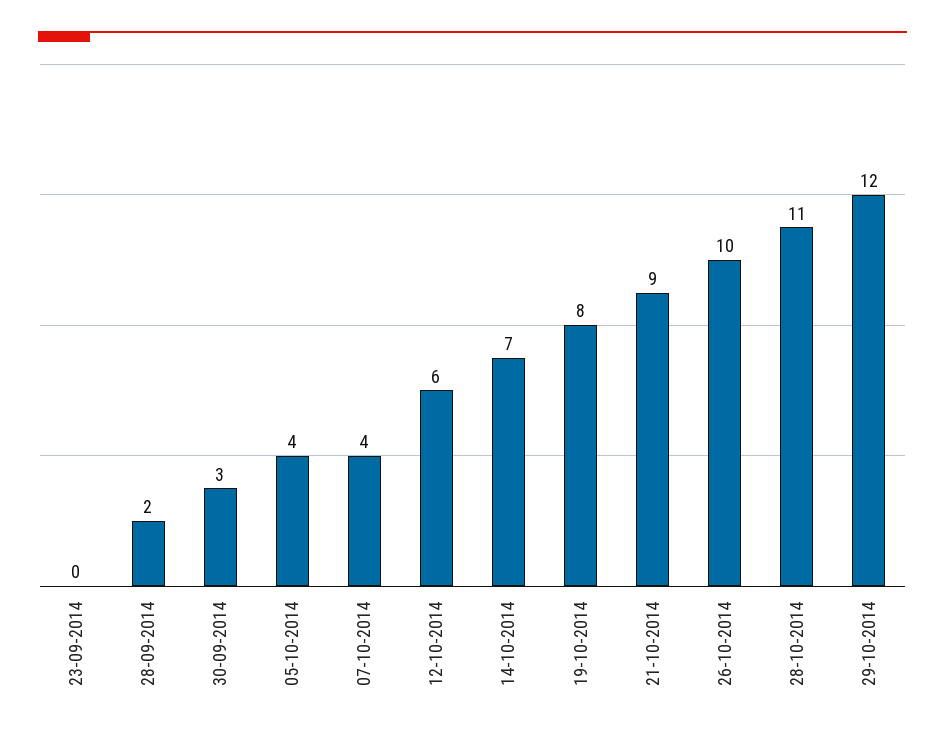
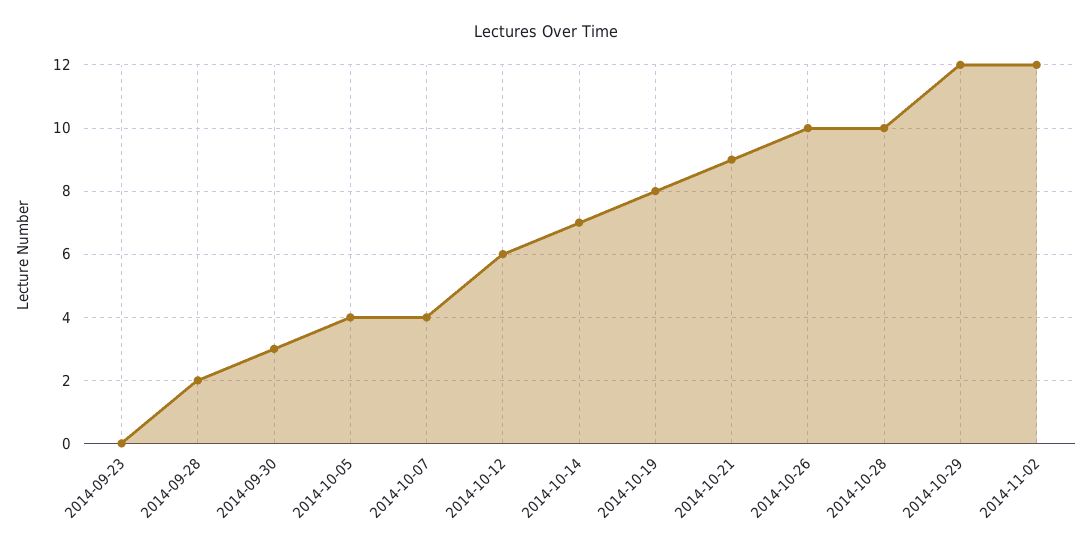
28-10-2014: 11 -> 10
2014-11-02: none -> 12

